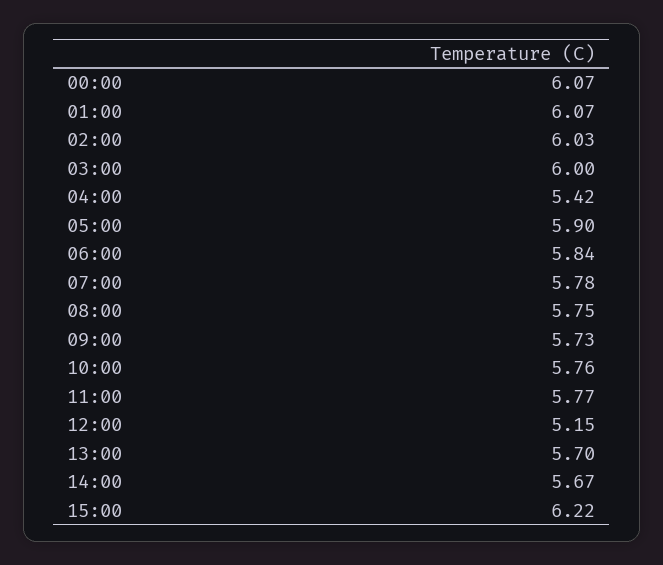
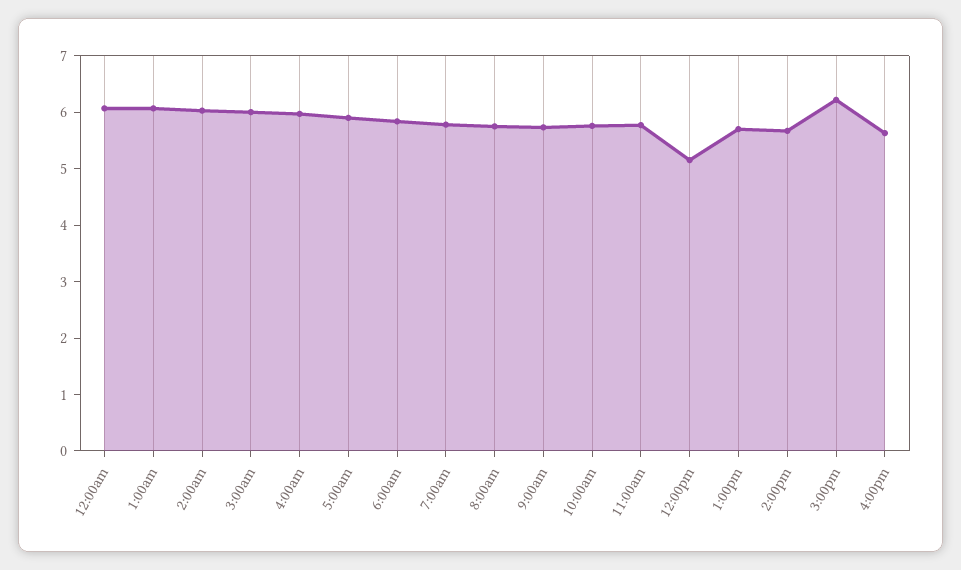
04:00: 5.42 -> 6
4:00pm: none -> 5.6

